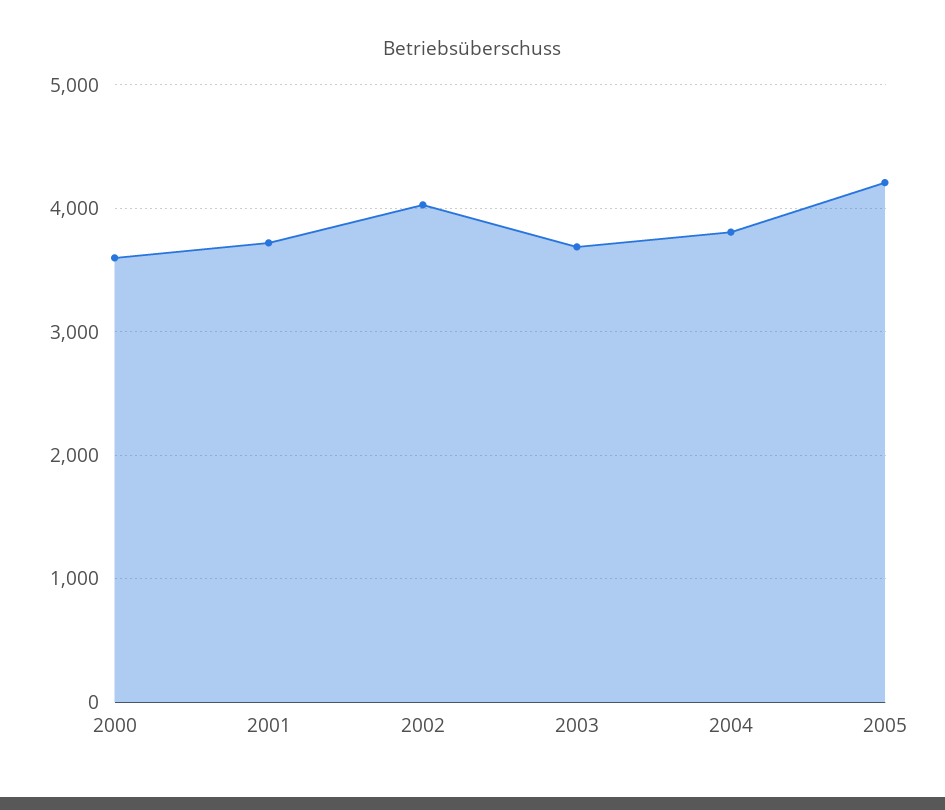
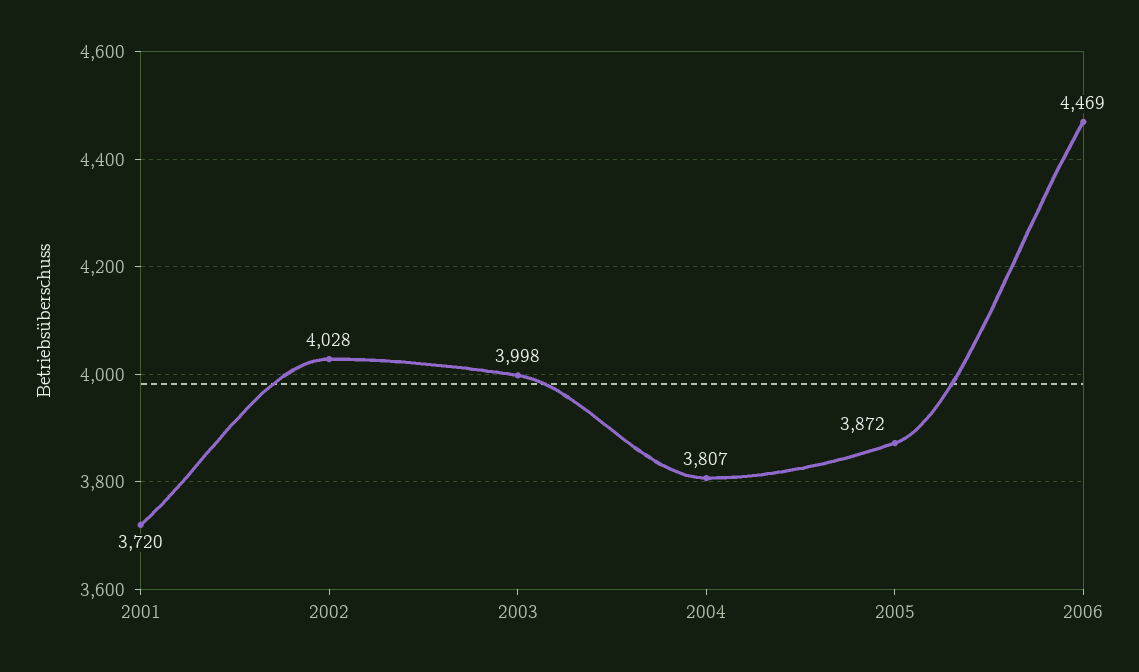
2000: 3600 -> none
2003: 3700 -> 3998
2005: 4200 -> 3872
2006: none -> 4469

